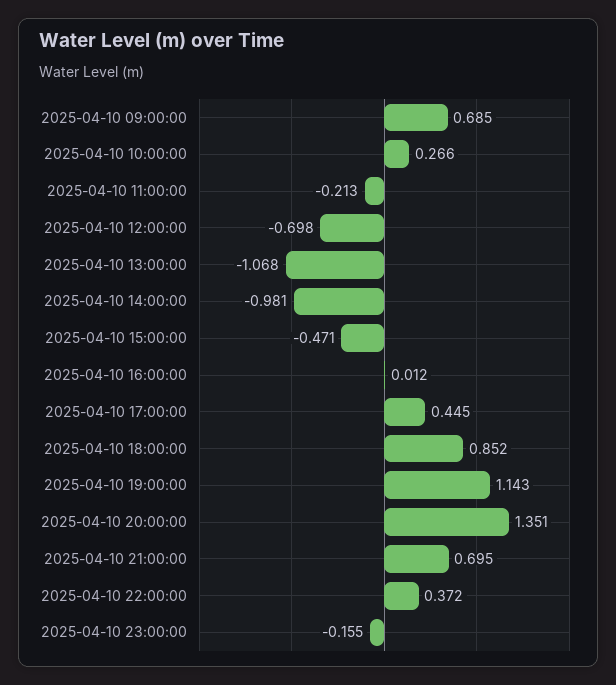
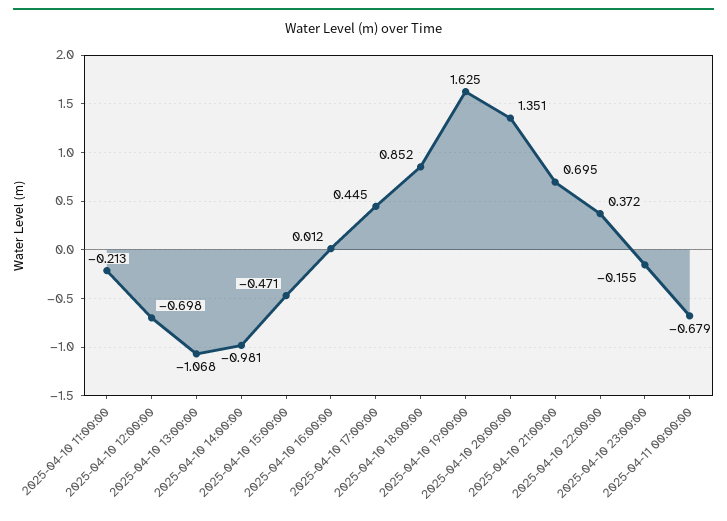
2025-04-10 09:00:00: 0.685 -> none
2025-04-10 10:00:00: 0.266 -> none
2025-04-10 19:00:00: 1.143 -> 1.625
2025-04-11 00:00:00: none -> -0.679

